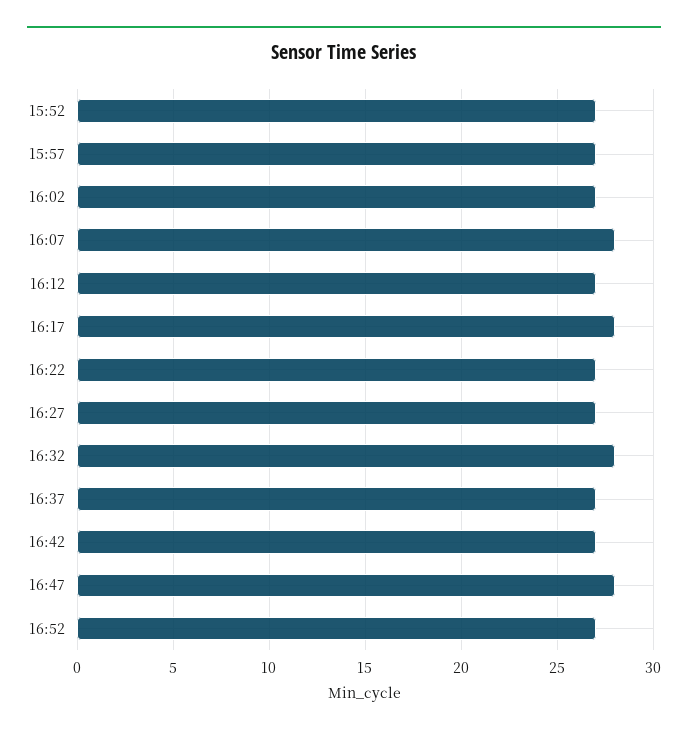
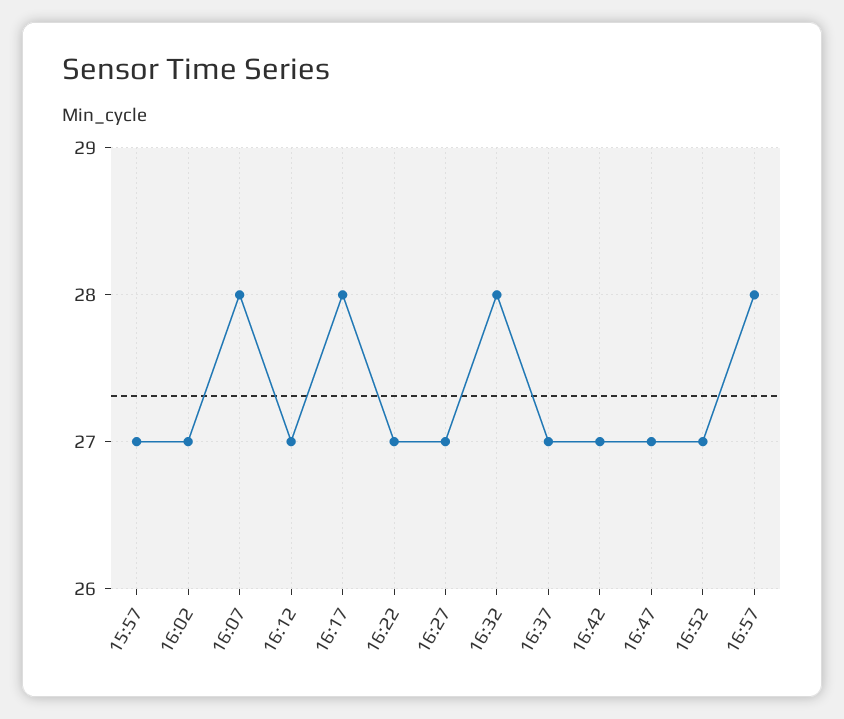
15:52: 27 -> none
16:47: 28 -> 27
16:57: none -> 28

